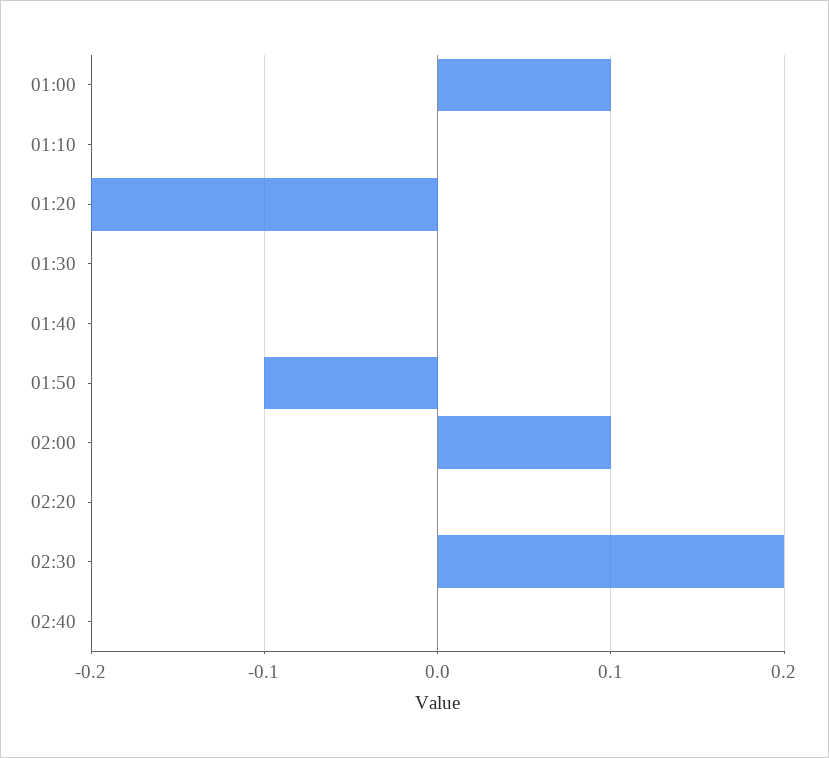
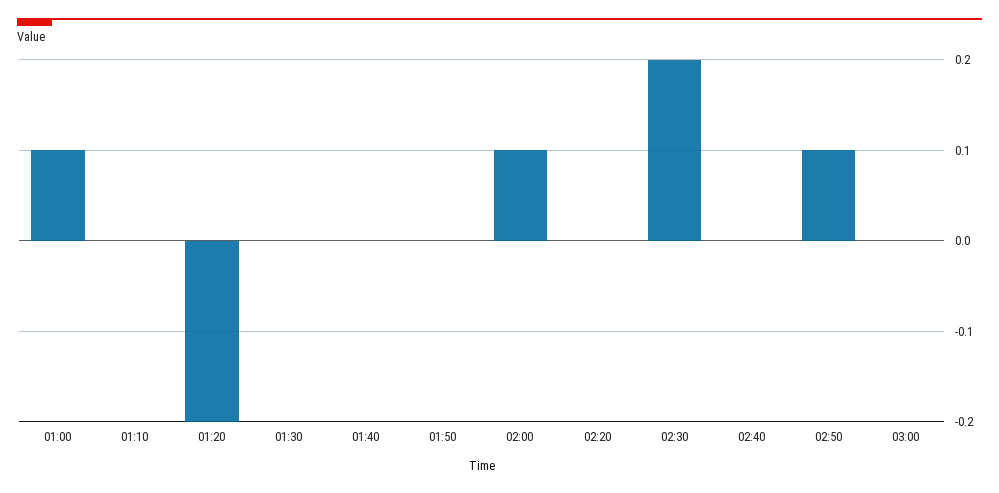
01:50: -0.1 -> 0
02:50: none -> 0.1
03:00: none -> 0

